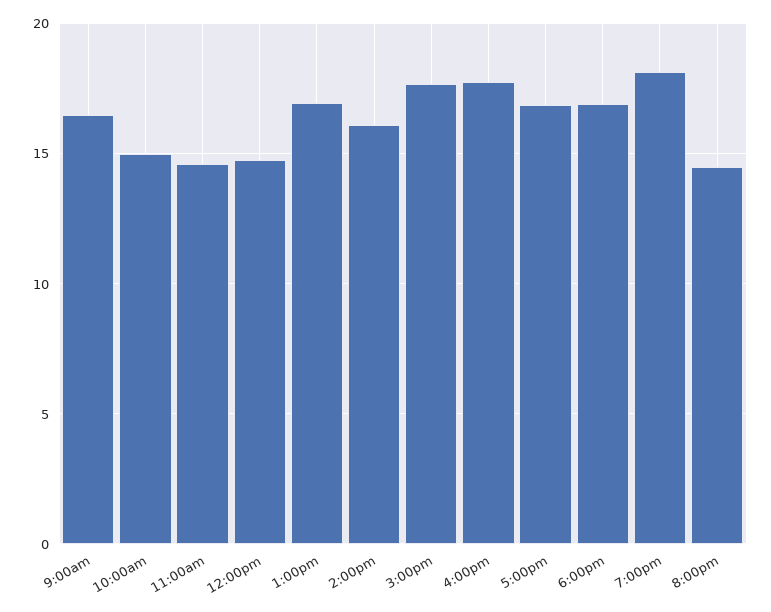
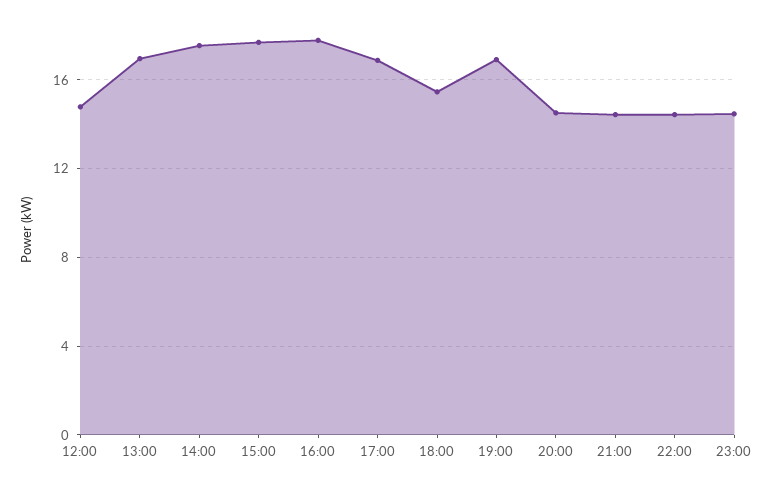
9:00am: 16.5 -> none
10:00am: 15 -> none
11:00am: 14.5 -> none
2:00pm: 16 -> 17.5
6:00pm: 17 -> 15.5
7:00pm: 18 -> 17
21:00: none -> 14.5
22:00: none -> 14.5
23:00: none -> 14.5

